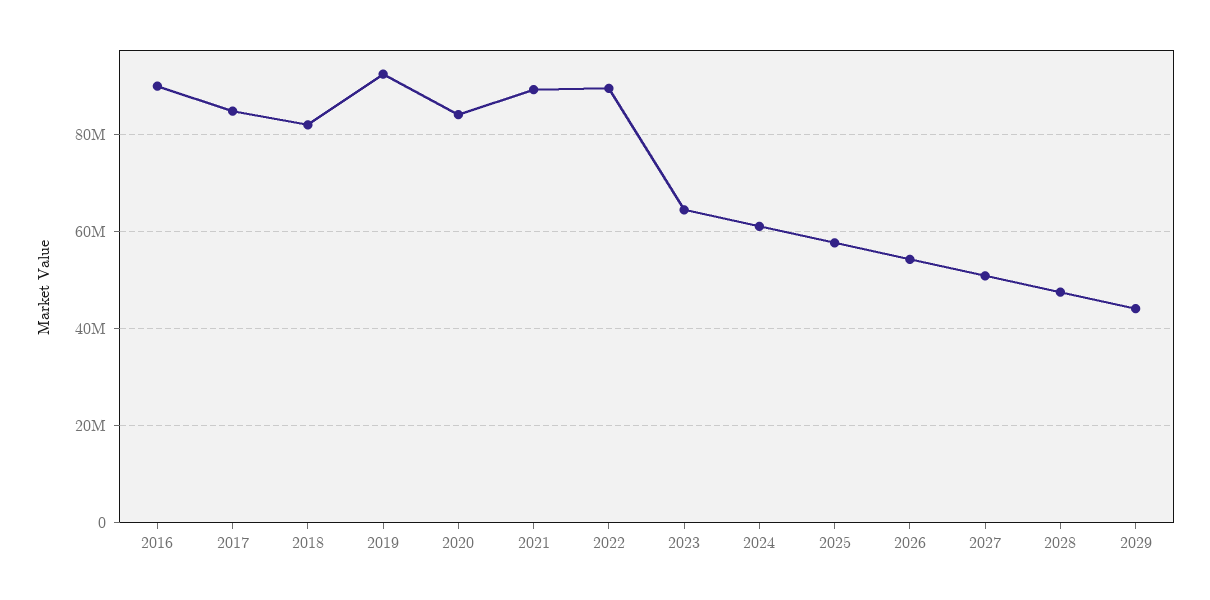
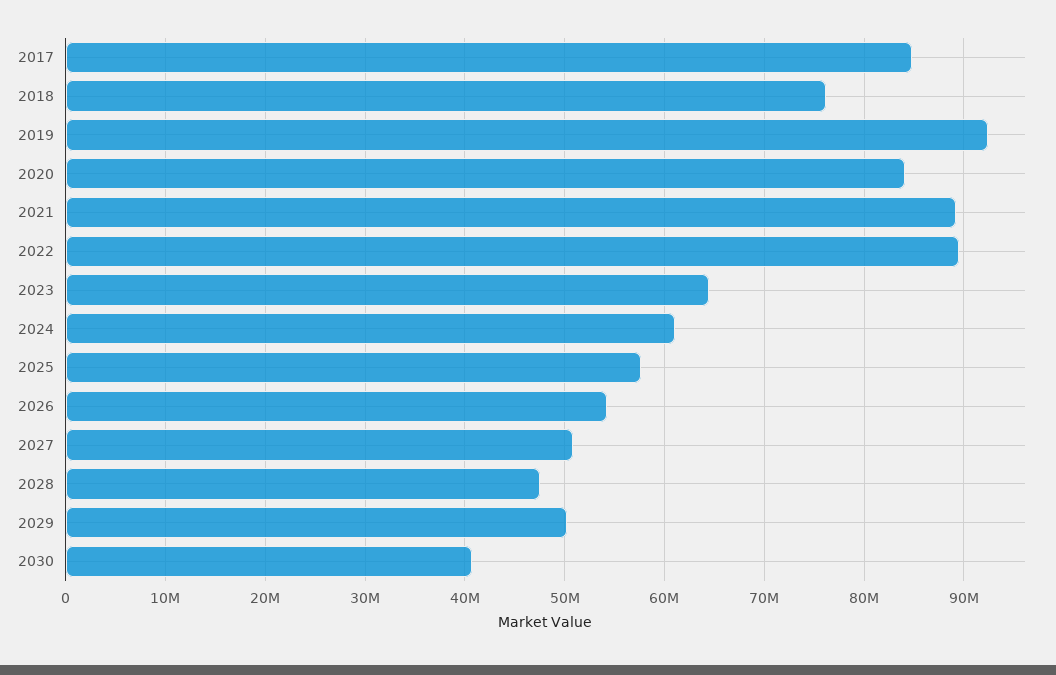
2016: 90000000 -> none
2018: 82000000 -> 76000000
2029: 44000000 -> 50000000
2030: none -> 41000000

